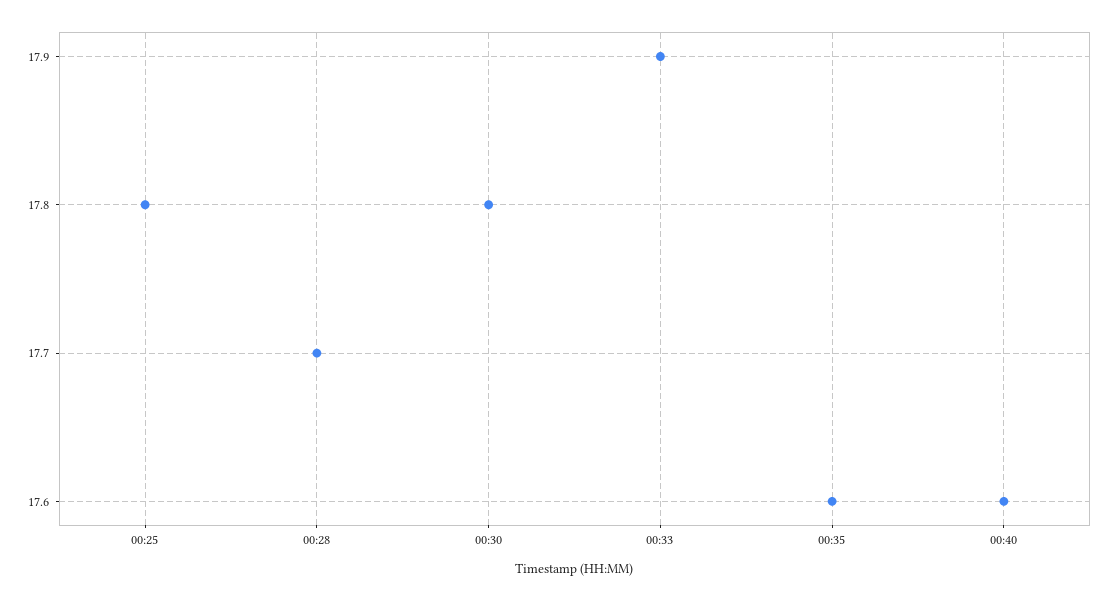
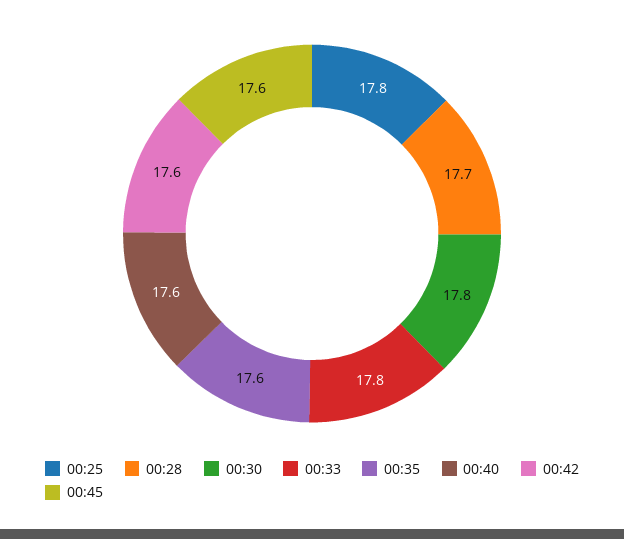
00:33: 17.9 -> 17.8
00:42: none -> 17.6
00:45: none -> 17.6

